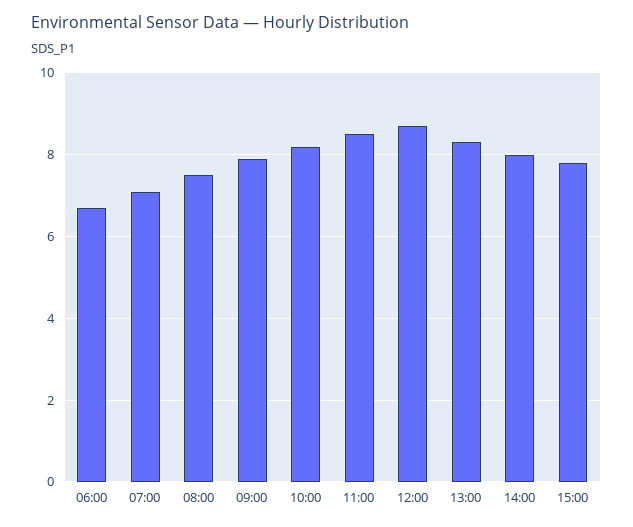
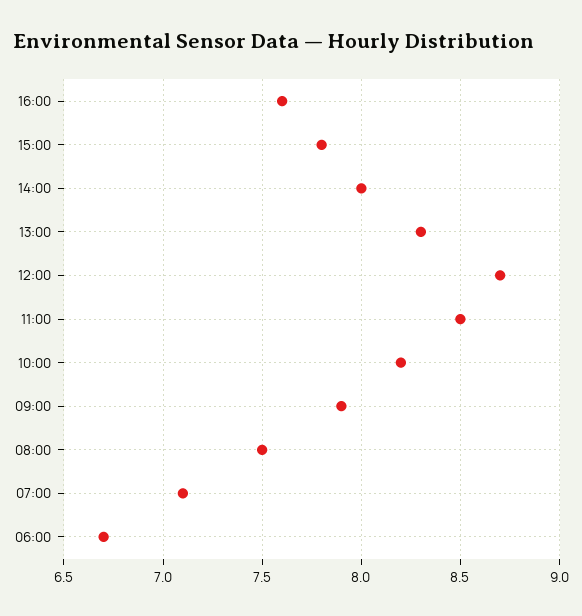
16:00: none -> 7.6

